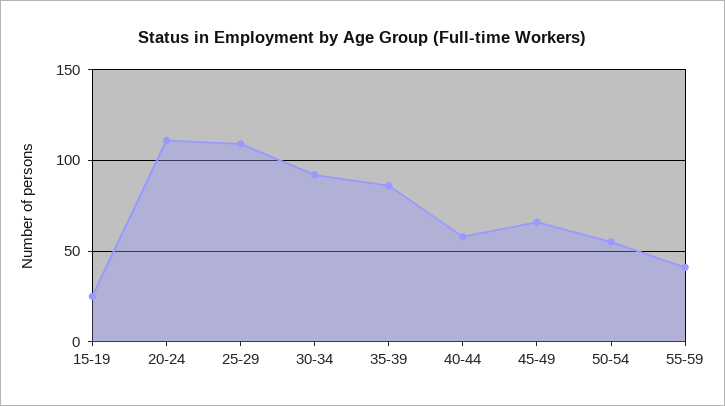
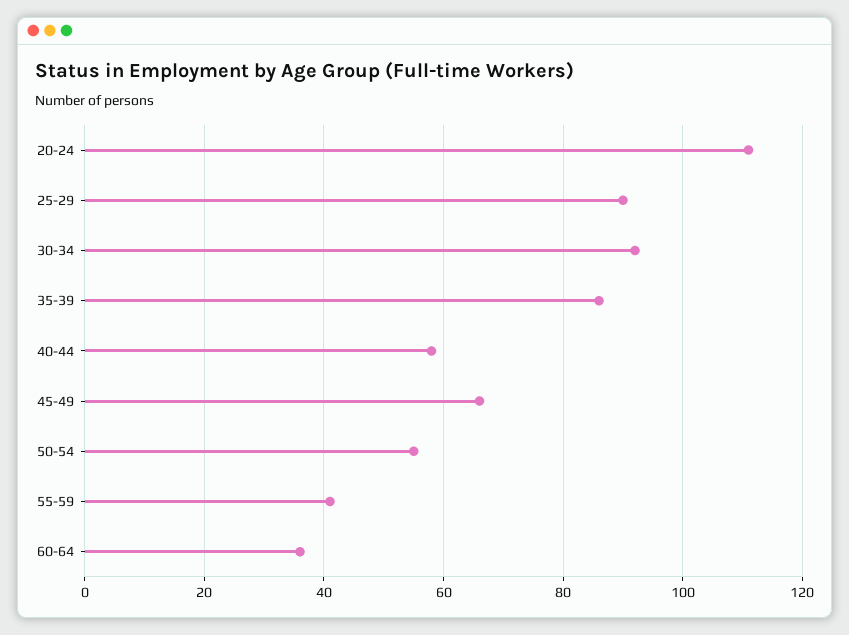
15-19: 25 -> none
25-29: 110 -> 90
60-64: none -> 35

